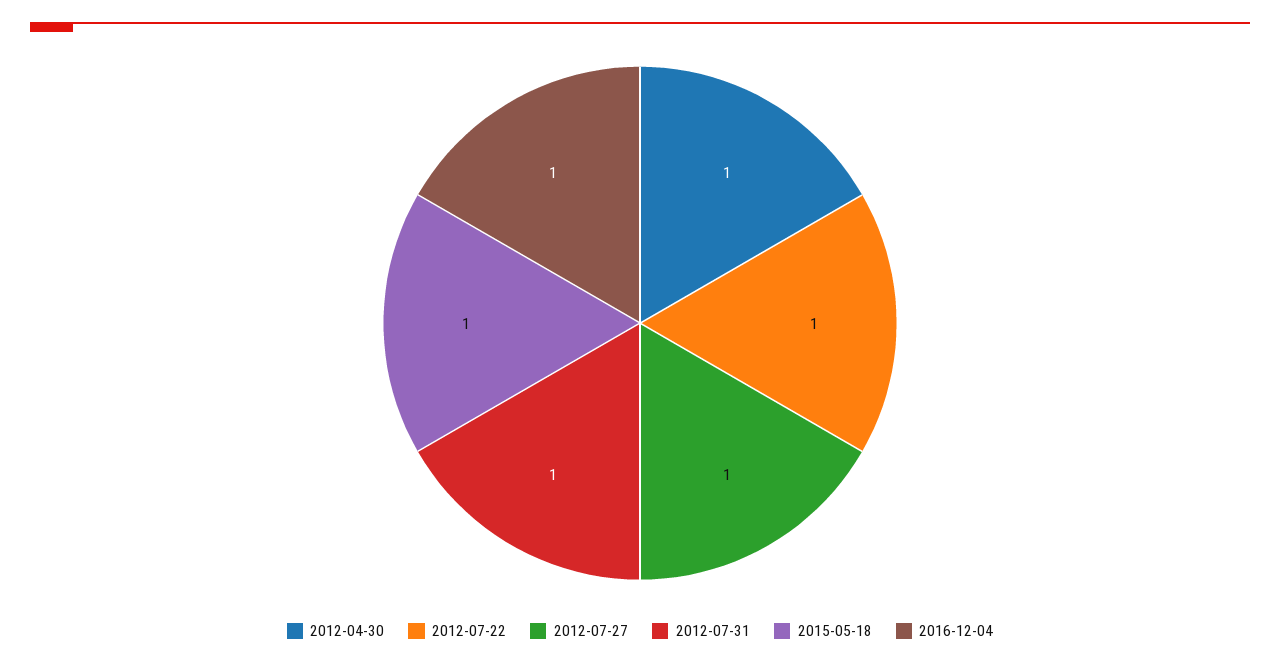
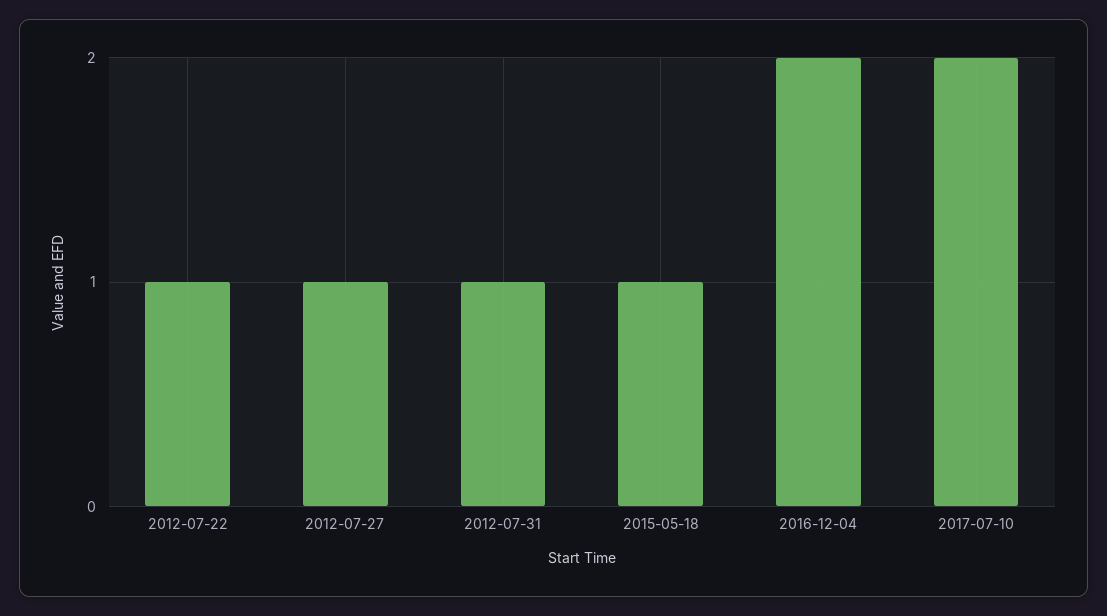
2012-04-30: 1 -> none
2016-12-04: 1 -> 2
2017-07-10: none -> 2

